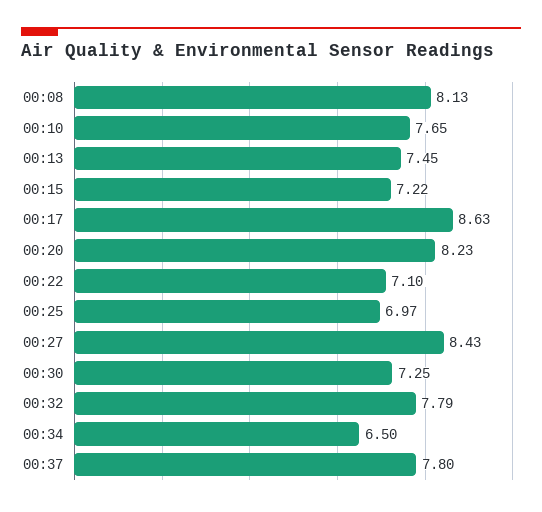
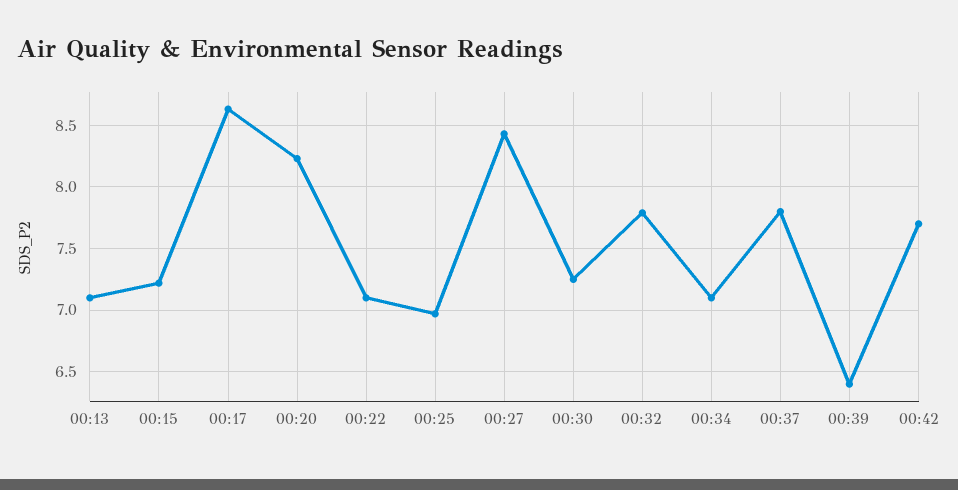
00:08: 8.13 -> none
00:10: 7.65 -> none
00:13: 7.45 -> 7.1
00:34: 6.5 -> 7.1
00:39: none -> 6.4
00:42: none -> 7.7

